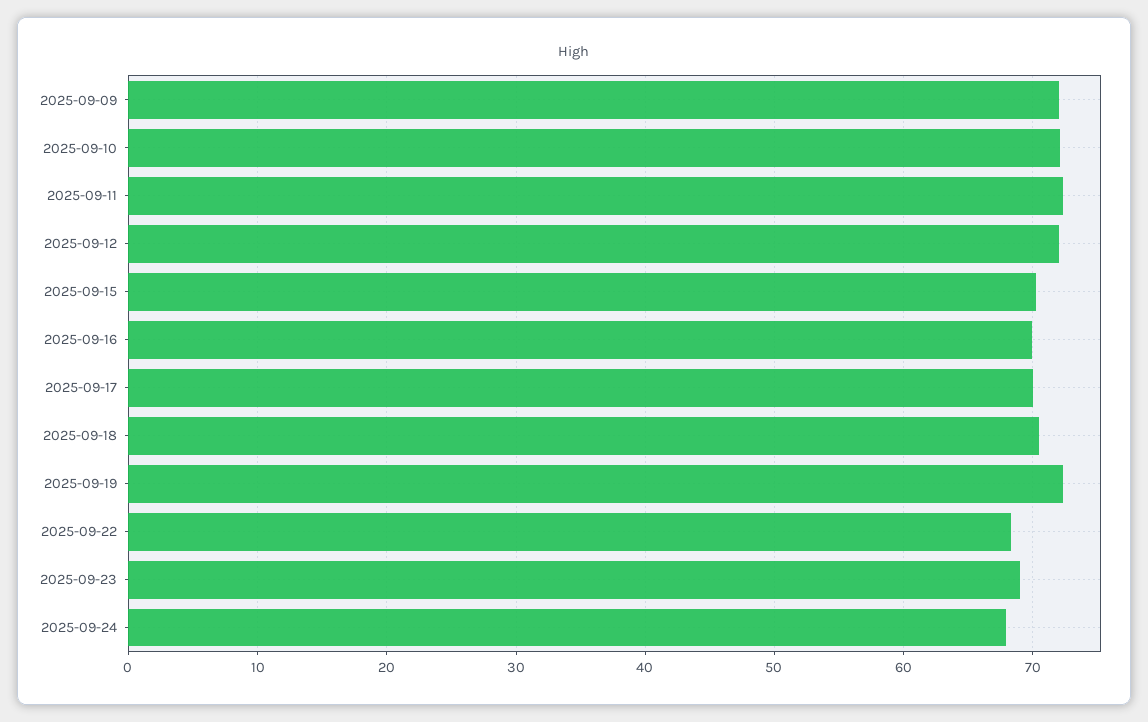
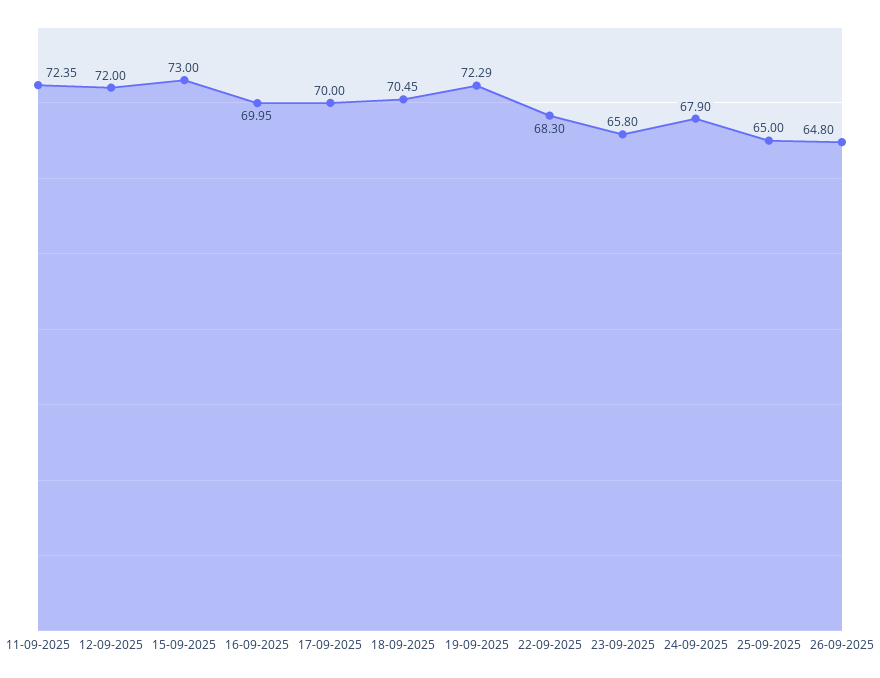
2025-09-09: 72 -> none
2025-09-10: 72 -> none
2025-09-15: 70 -> 73
2025-09-23: 69 -> 65.8
25-09-2025: none -> 65
26-09-2025: none -> 64.8

